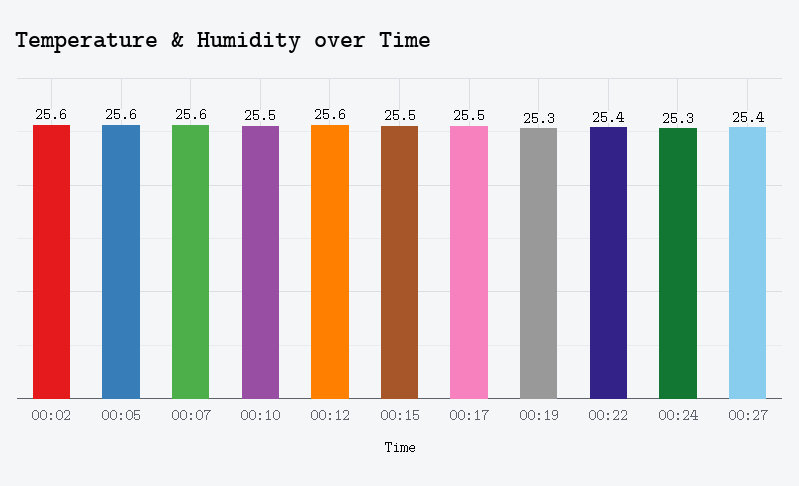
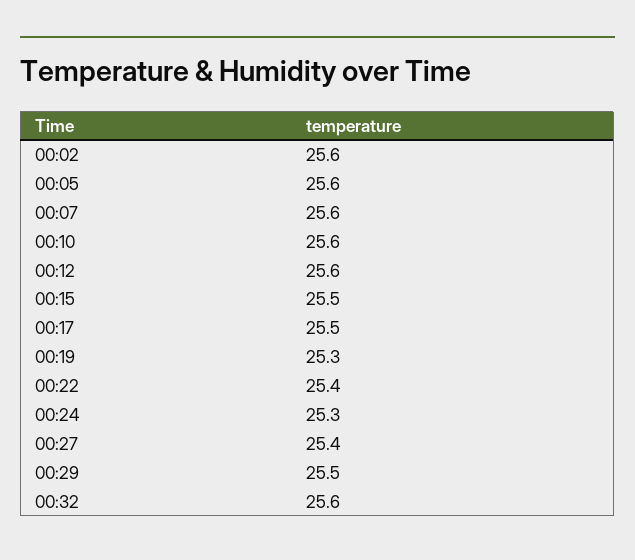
00:10: 25.5 -> 25.6
00:29: none -> 25.5
00:32: none -> 25.6

